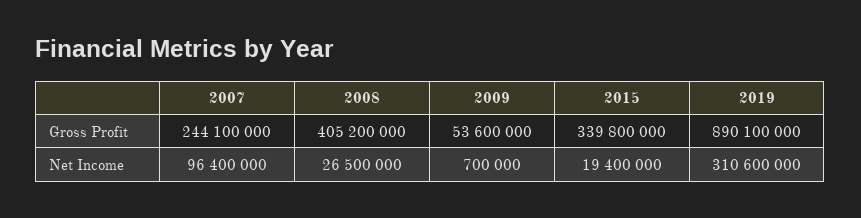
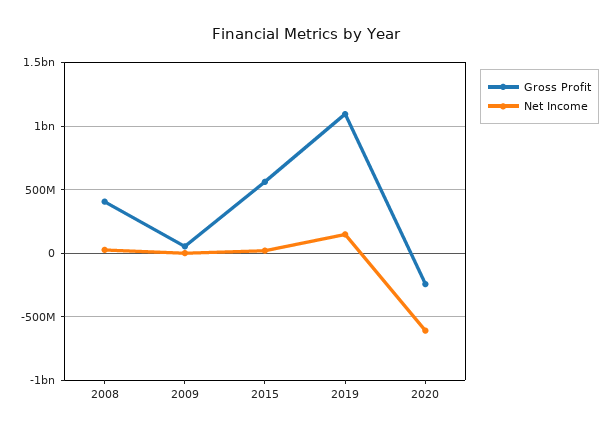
Gross Profit, 2007: 244100000 -> none
Gross Profit, 2015: 339800000 -> 550000000
Gross Profit, 2019: 890100000 -> 1100000000
Net Income, 2007: 96400000 -> none
Net Income, 2019: 310600000 -> 150000000
Gross Profit, 2020: none -> -250000000
Net Income, 2020: none -> -600000000

